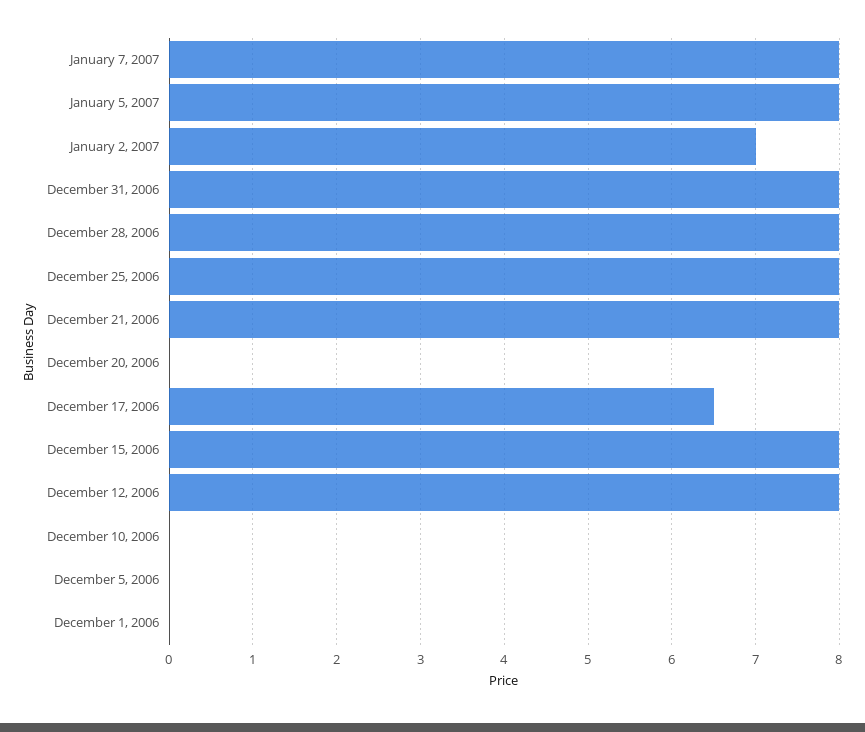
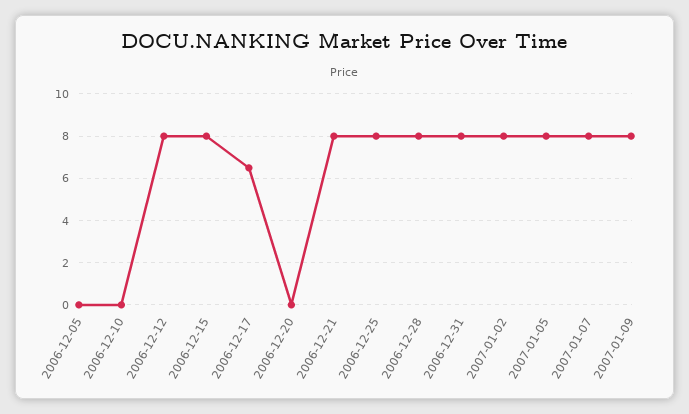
January 2, 2007: 7 -> 8
December 1, 2006: 0 -> none
2007-01-09: none -> 8

